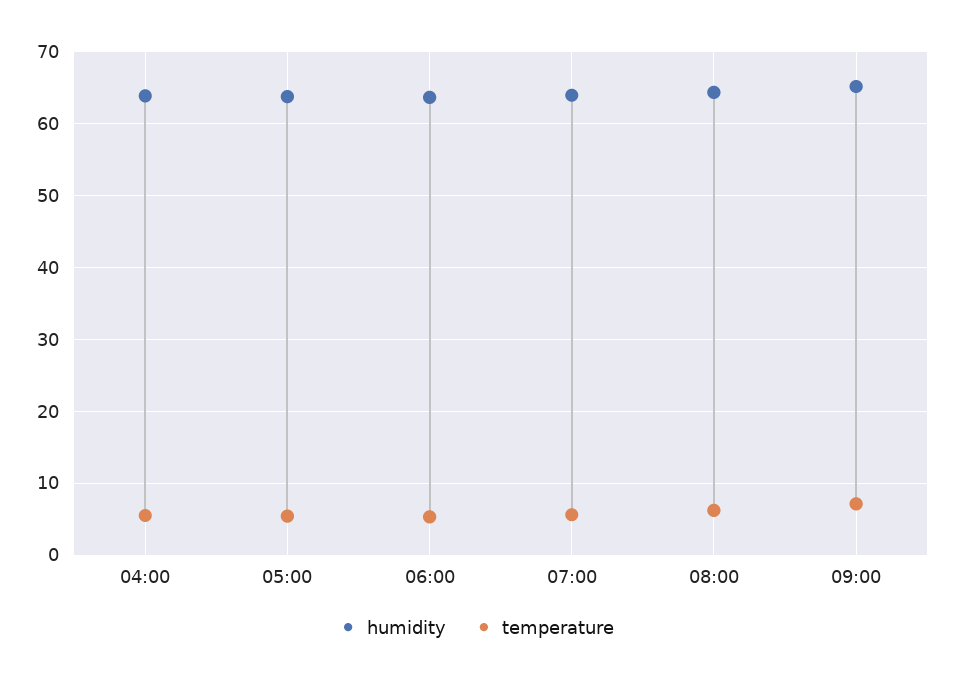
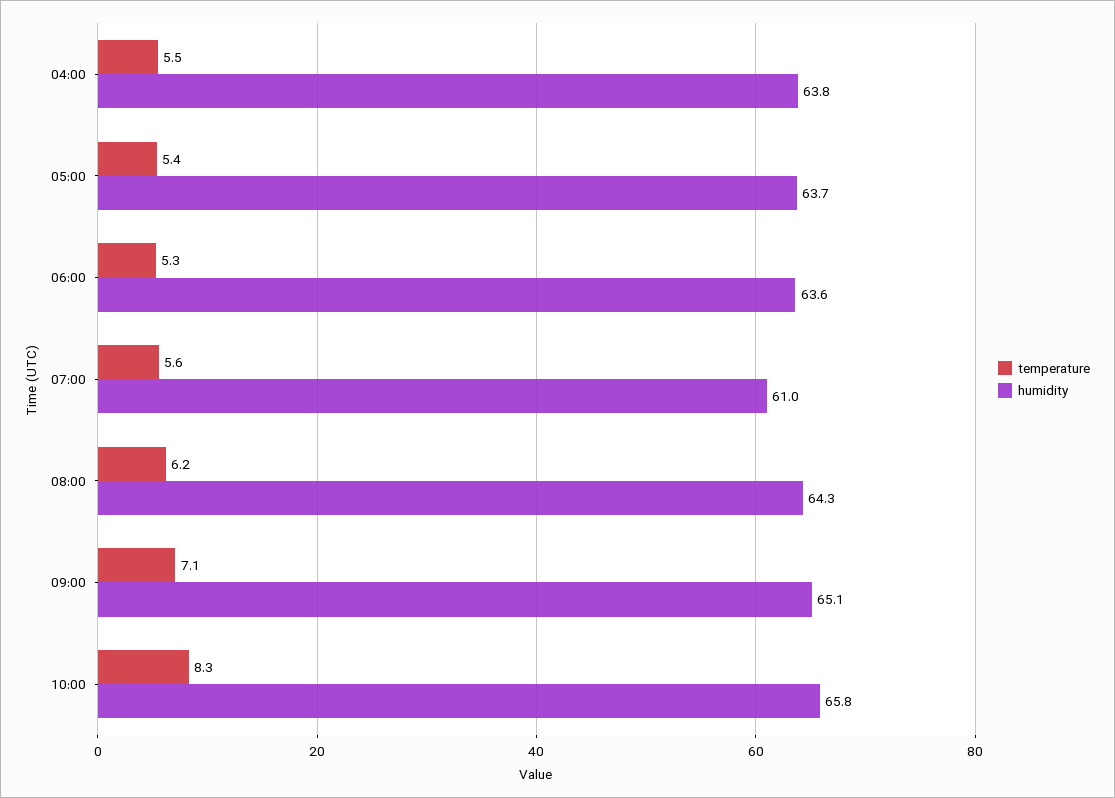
humidity, 07:00: 64 -> 61
temperature, 10:00: none -> 8.3
humidity, 10:00: none -> 65.8

